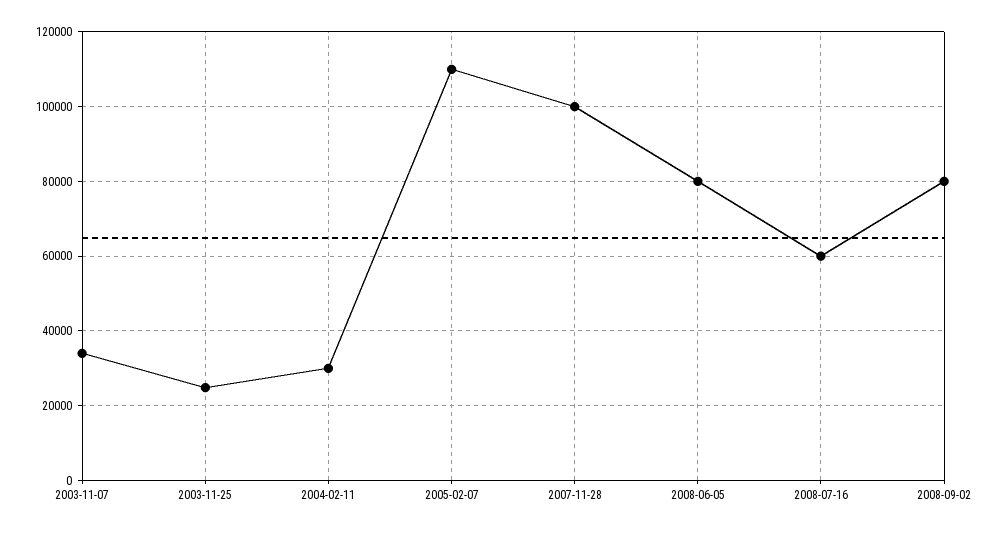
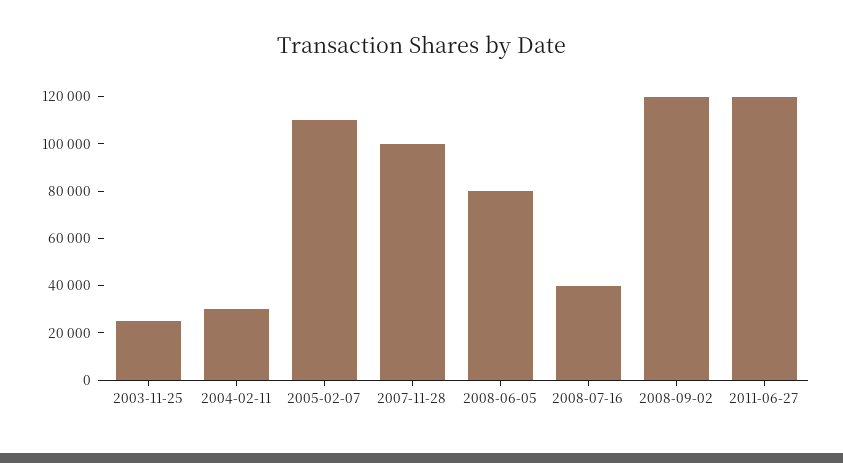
2003-11-07: 34000 -> none
2008-07-16: 60000 -> 40000
2008-09-02: 80000 -> 120000
2011-06-27: none -> 120000

